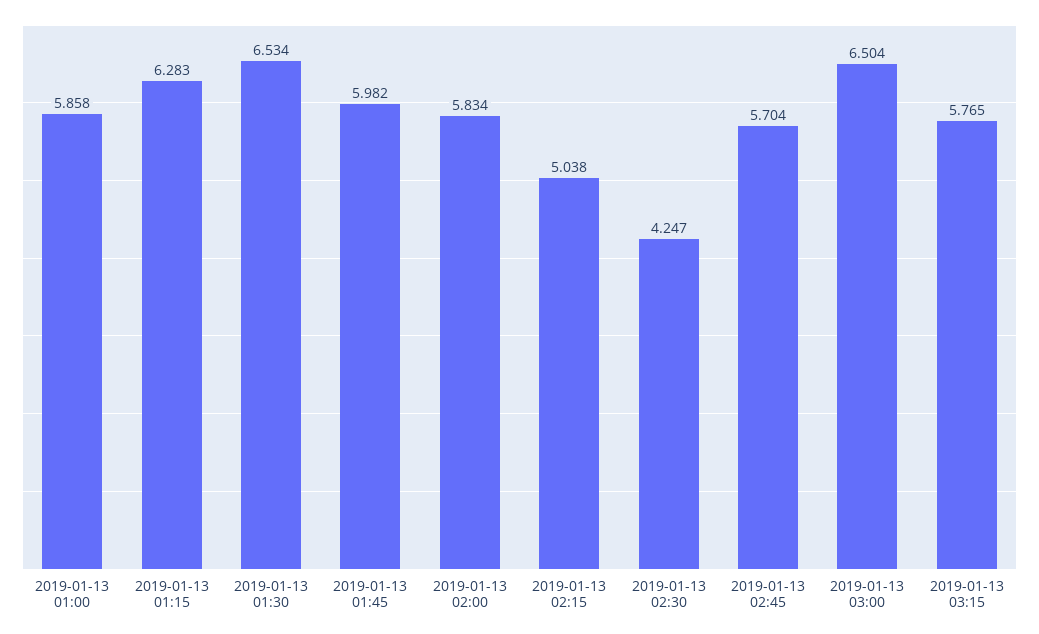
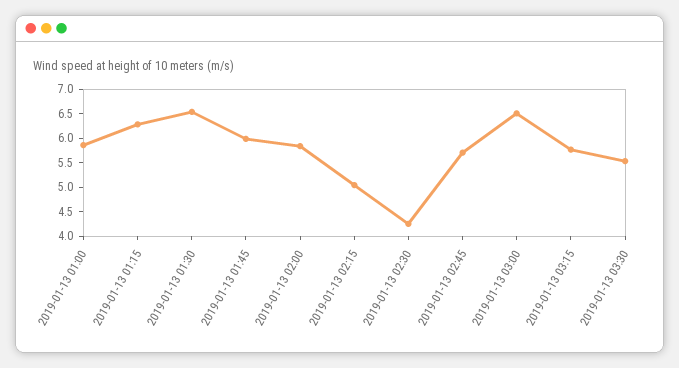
2019-01-13 03:30: none -> 5.5

